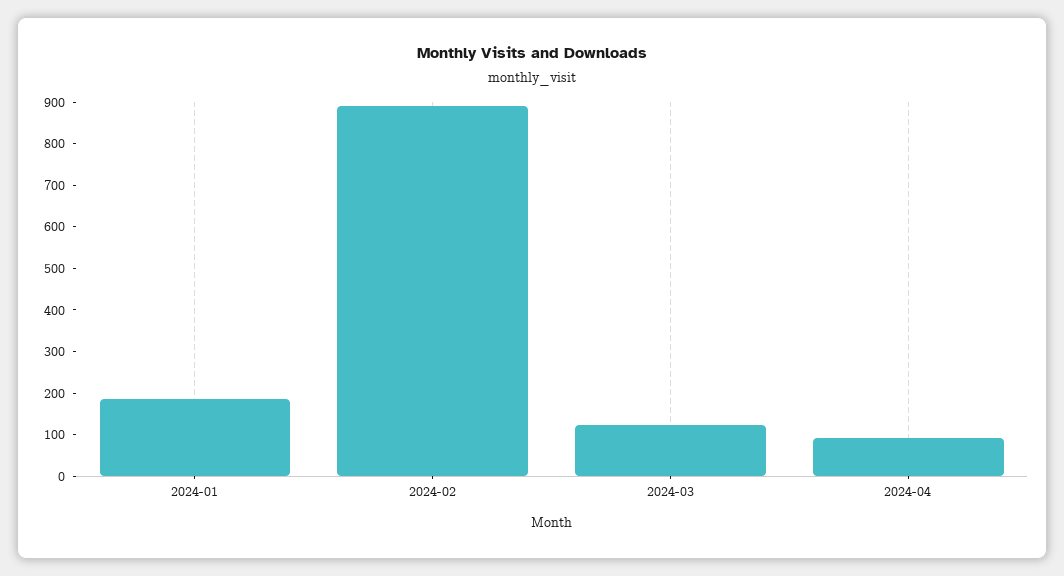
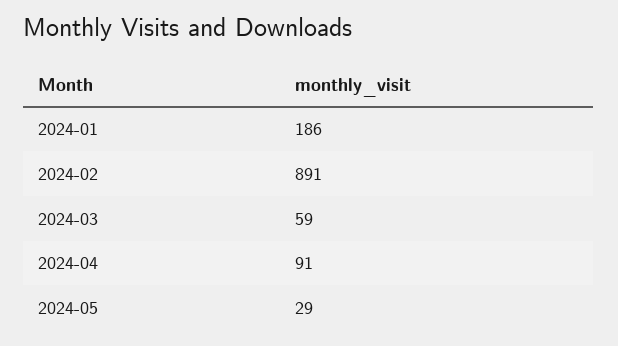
2024-03: 120 -> 59
2024-05: none -> 29

